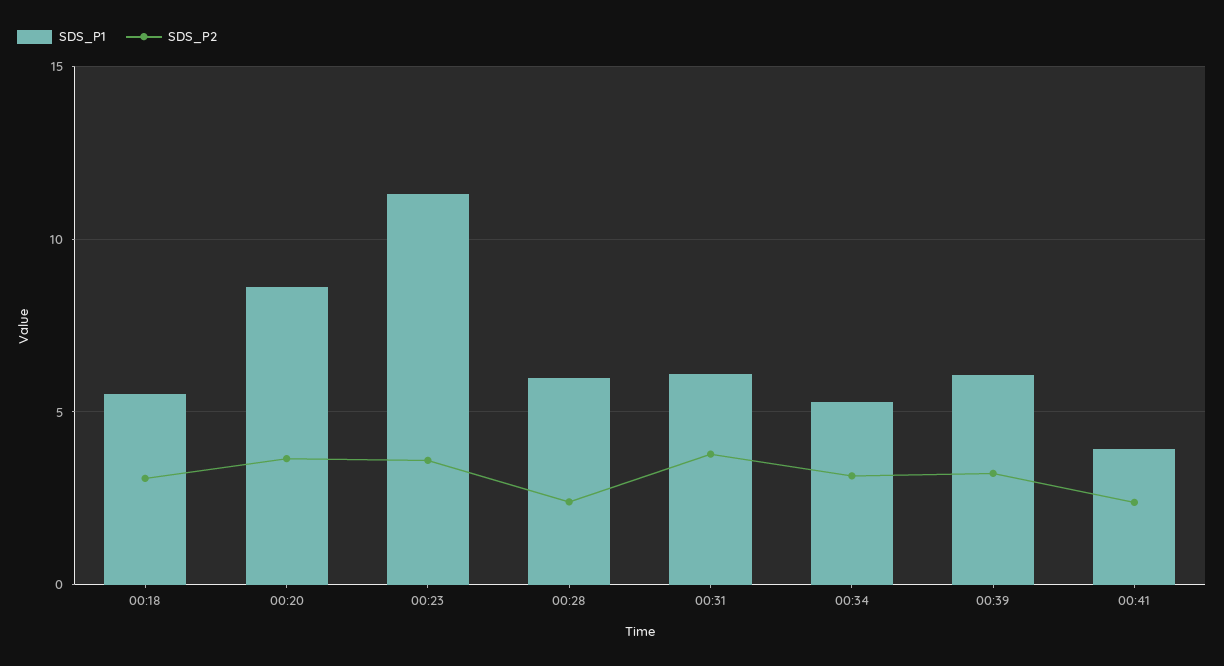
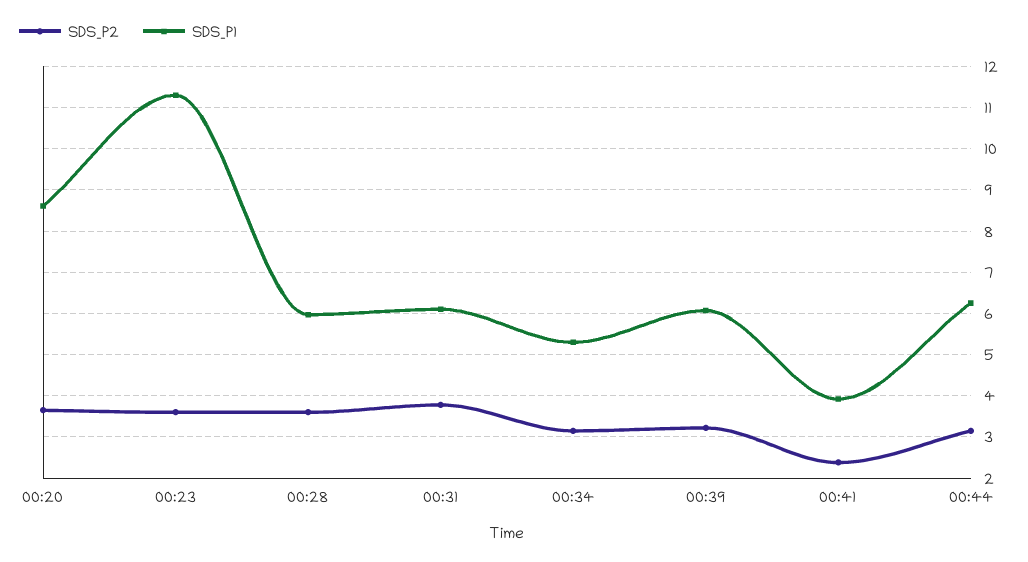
SDS_P1, 00:18: 5.5 -> none
SDS_P2, 00:18: 3 -> none
SDS_P2, 00:28: 2.5 -> 3.6
SDS_P2, 00:44: none -> 3.2
SDS_P1, 00:44: none -> 6.2

